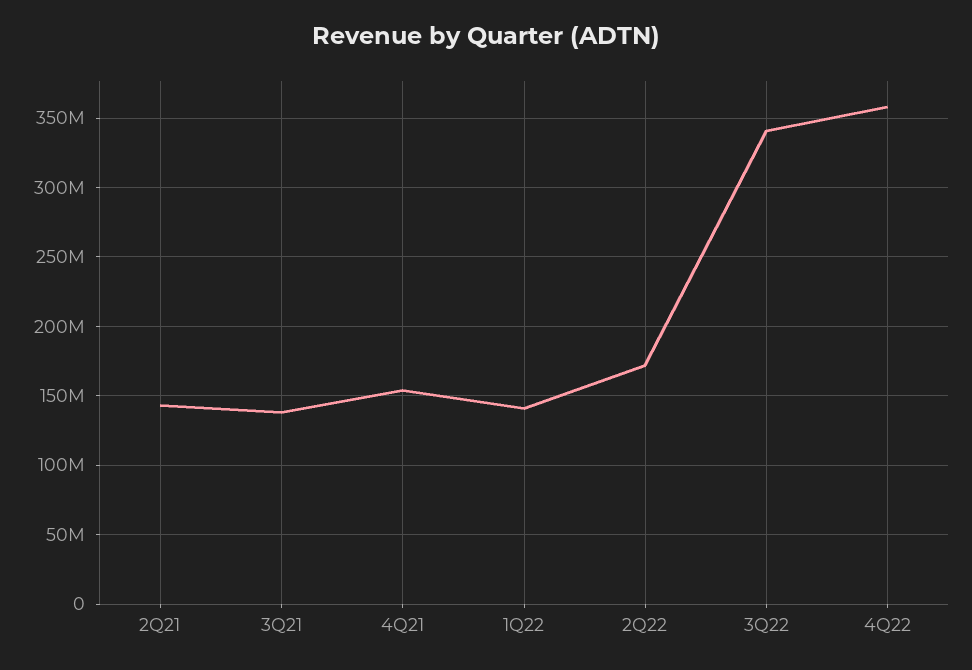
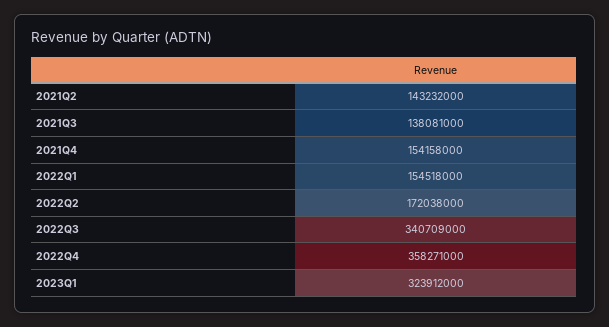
1Q22: 140000000 -> 154518000
2023Q1: none -> 323912000

